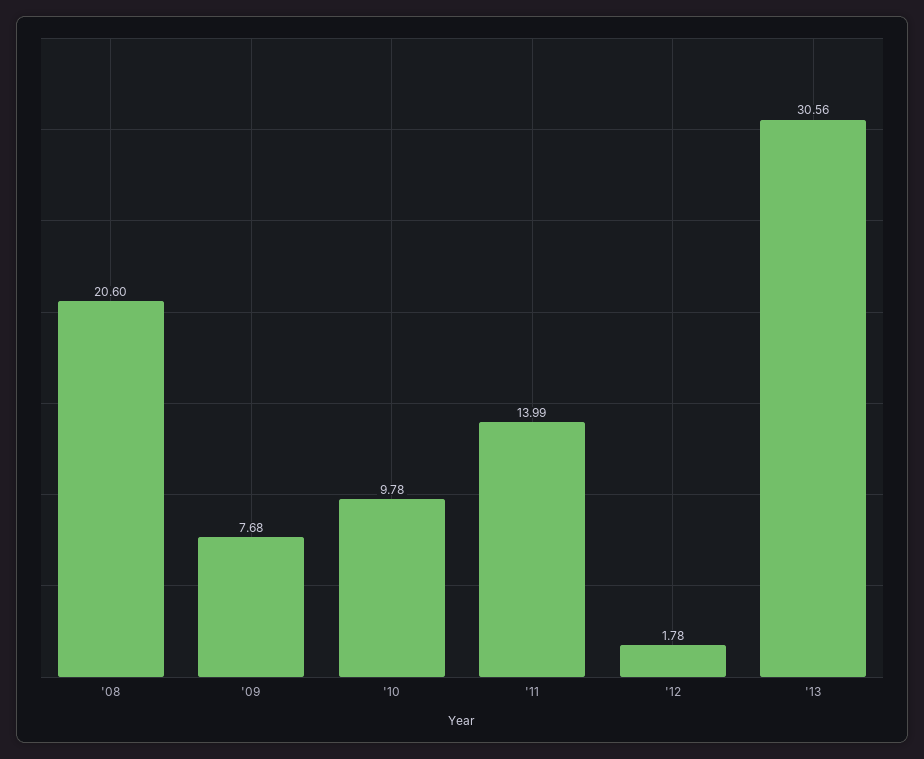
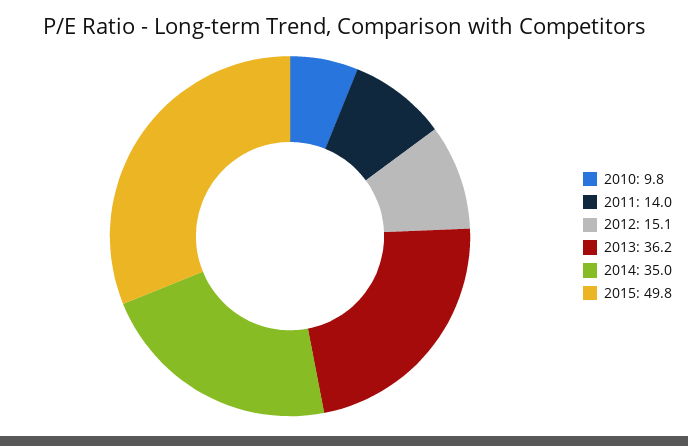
'08: 20.6 -> none
'09: 7.68 -> none
'12: 1.78 -> 15.1
'13: 30.56 -> 36.2
2014: none -> 35
2015: none -> 49.8

